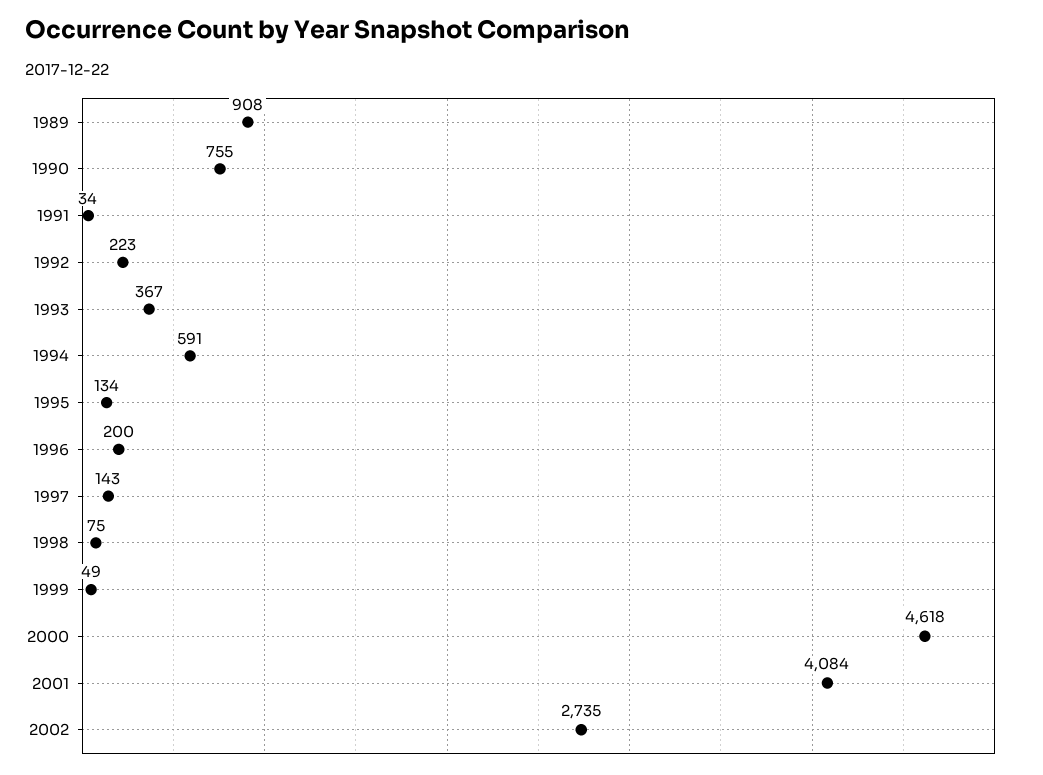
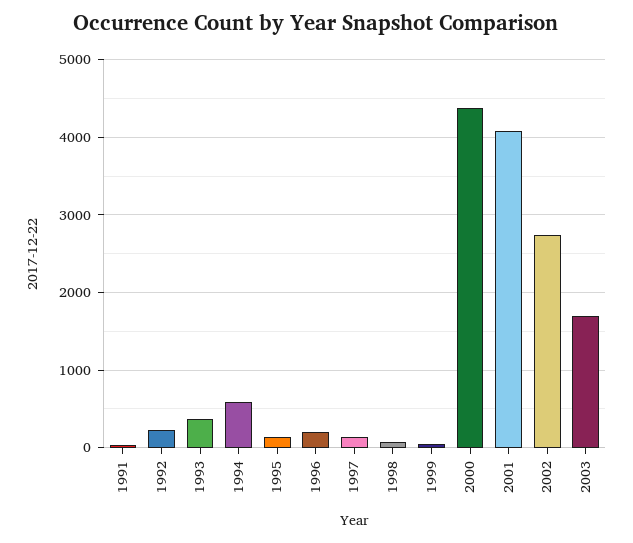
1989: 908 -> none
1990: 755 -> none
2000: 4618 -> 4400
2003: none -> 1700

